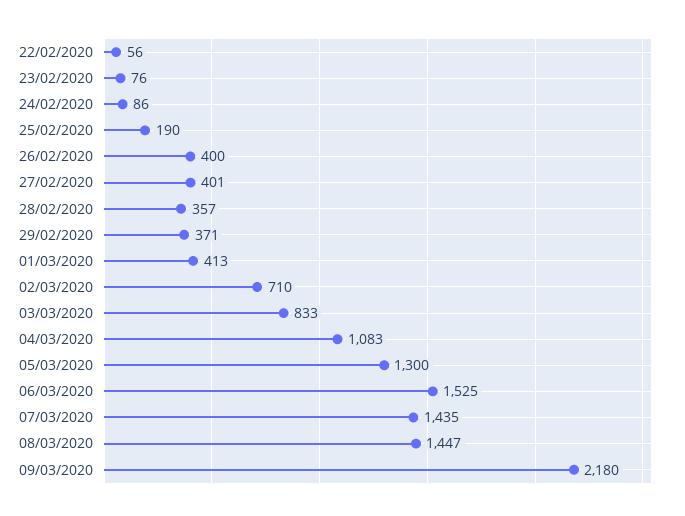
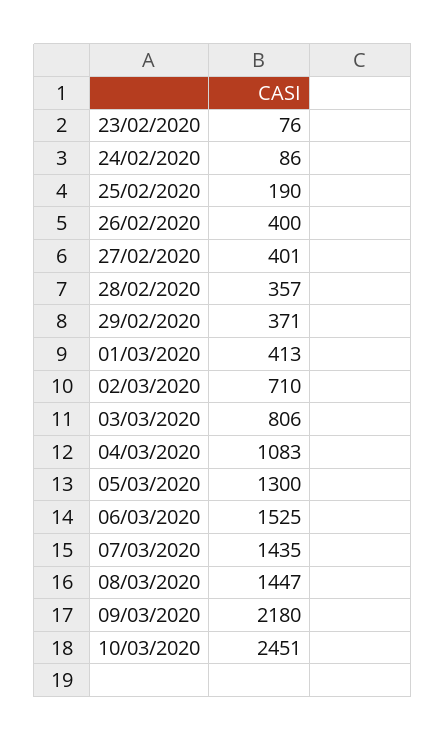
22/02/2020: 56 -> none
03/03/2020: 833 -> 806
10/03/2020: none -> 2451

